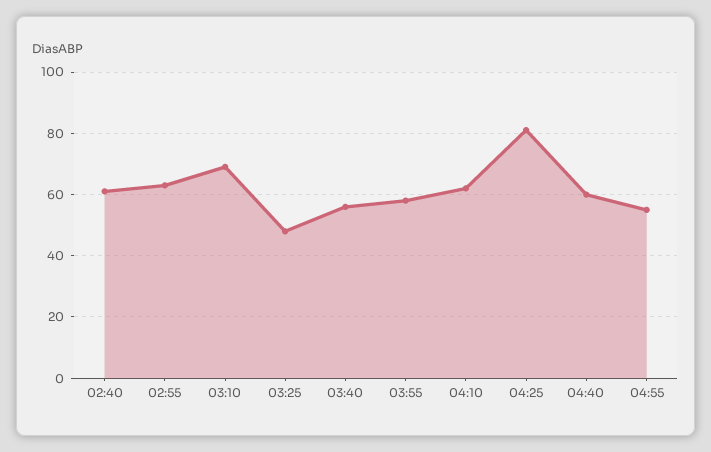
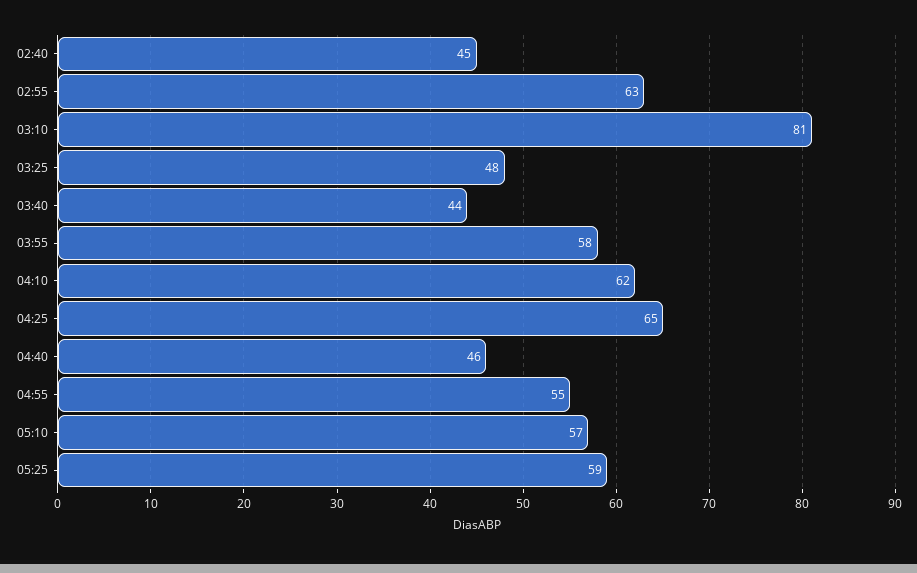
02:40: 60 -> 45
03:10: 70 -> 81
03:40: 55 -> 44
04:25: 80 -> 65
04:40: 60 -> 46
05:10: none -> 57
05:25: none -> 59

